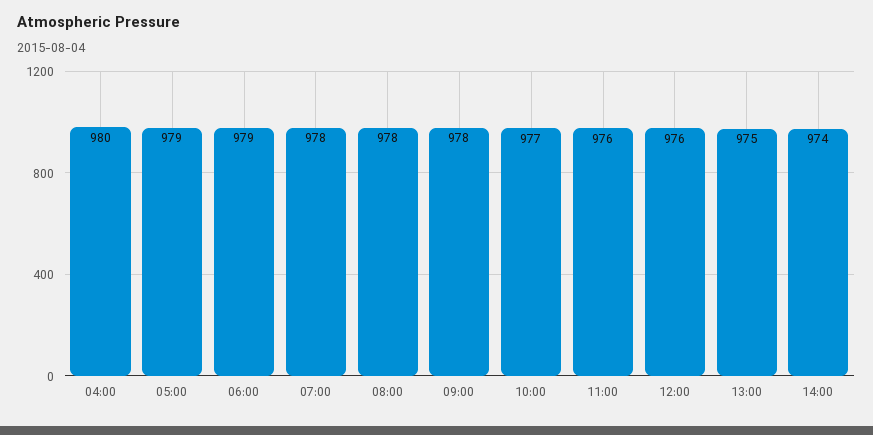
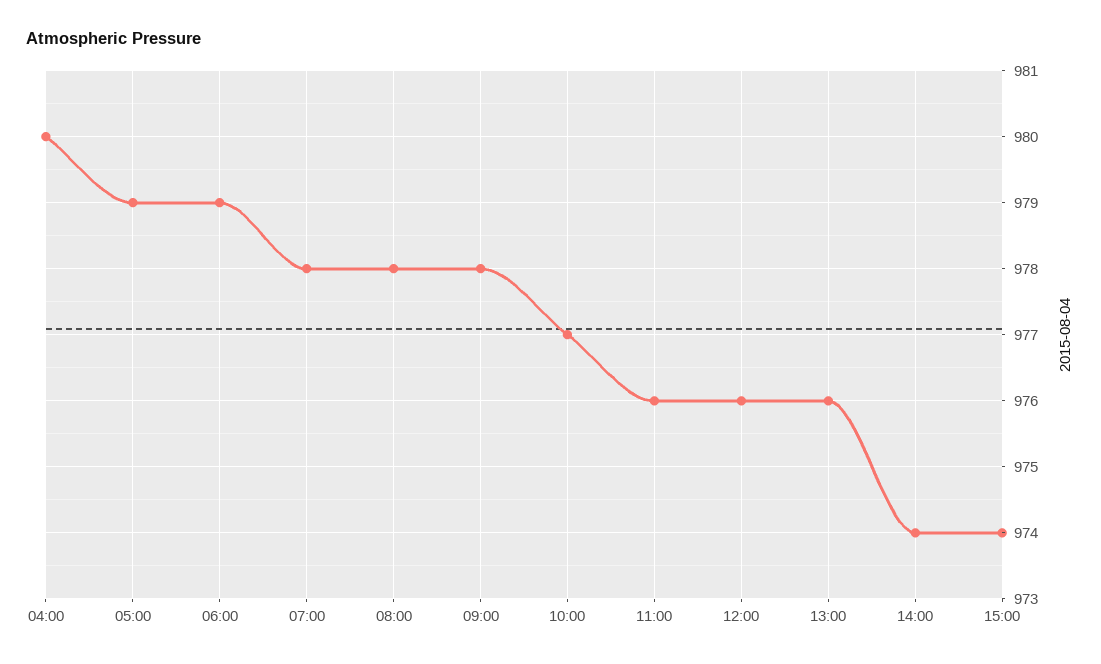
13:00: 975 -> 976
15:00: none -> 974

